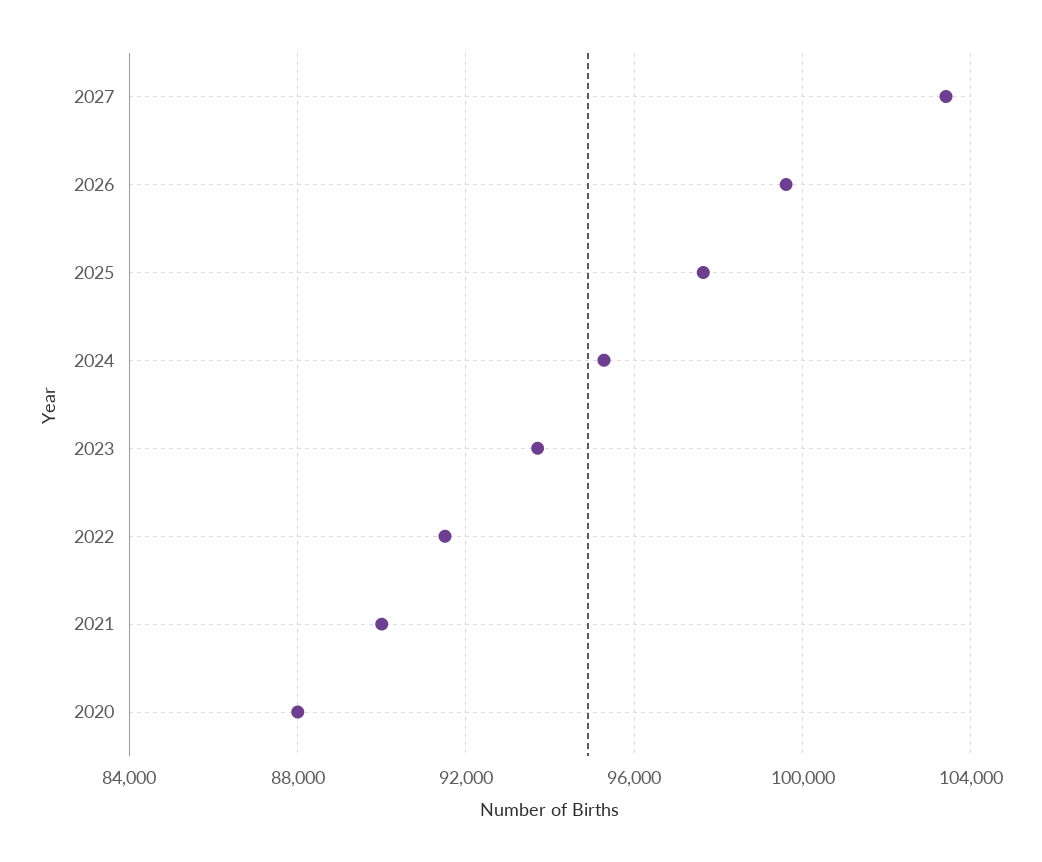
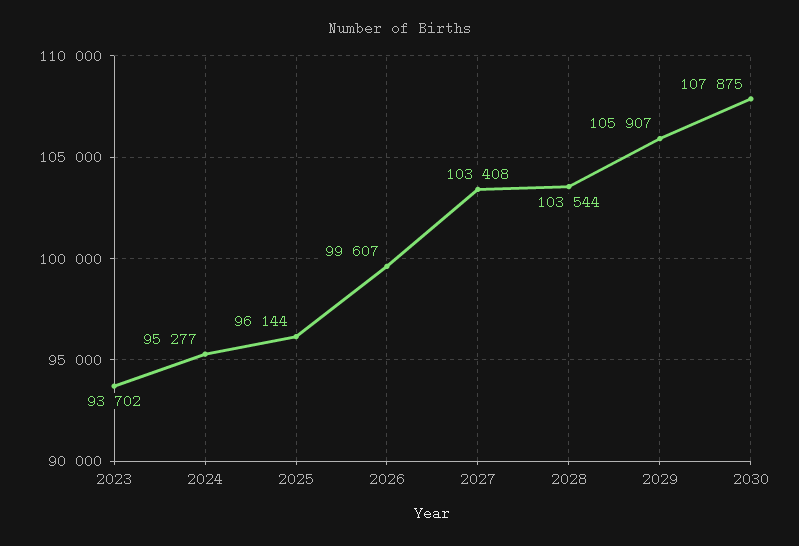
2025: 97500 -> 96144
2022: 91500 -> none
2021: 90000 -> none
2020: 88000 -> none
2028: none -> 103544
2029: none -> 105907
2030: none -> 107875

